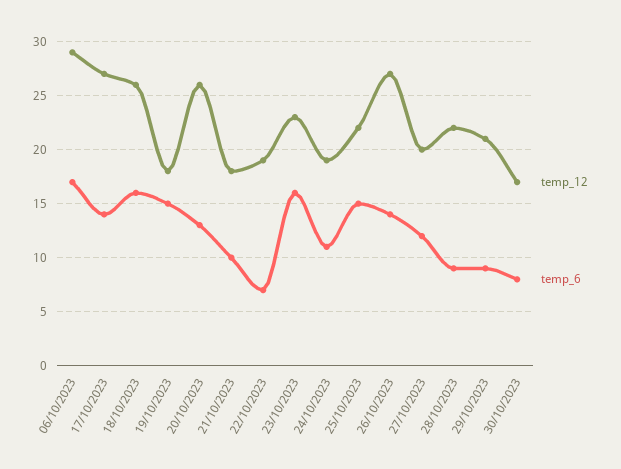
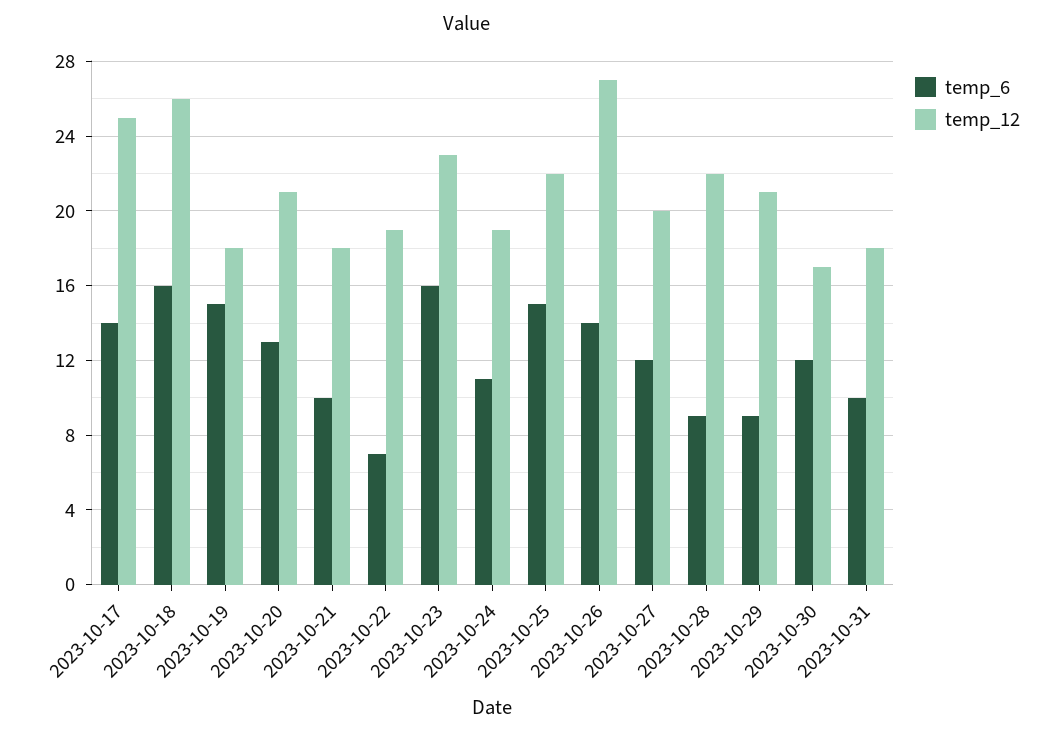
temp_12, 06/10/2023: 29 -> none
temp_6, 06/10/2023: 17 -> none
temp_12, 17/10/2023: 27 -> 25
temp_12, 20/10/2023: 26 -> 21
temp_6, 30/10/2023: 8 -> 12
temp_6, 2023-10-31: none -> 10
temp_12, 2023-10-31: none -> 18

